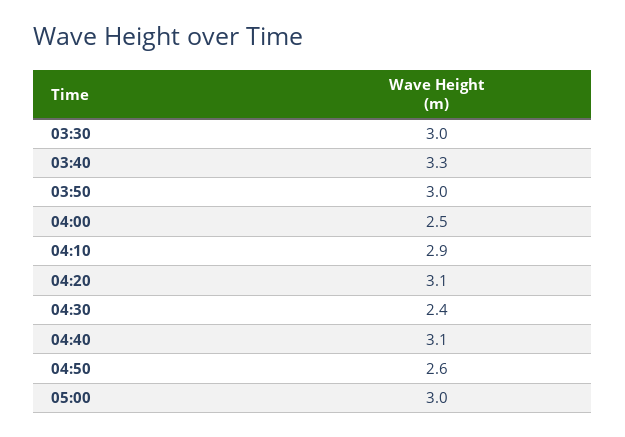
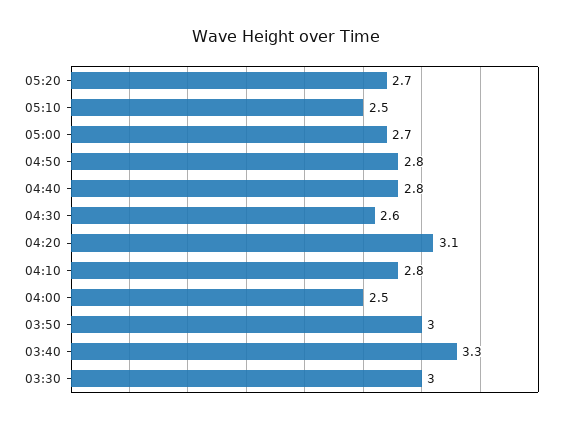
04:10: 2.9 -> 2.8
04:30: 2.4 -> 2.6
04:40: 3.1 -> 2.8
04:50: 2.6 -> 2.8
05:00: 3 -> 2.7
05:20: none -> 2.7
05:10: none -> 2.5

